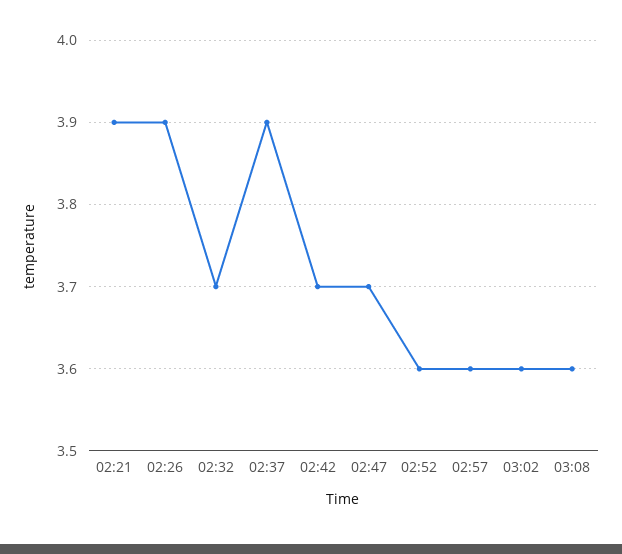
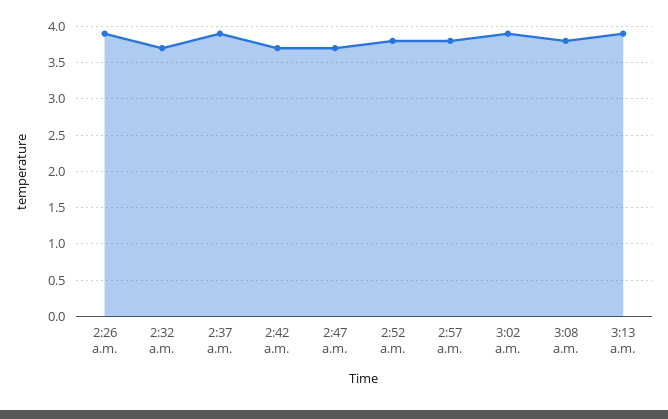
02:21: 3.9 -> none
02:52: 3.6 -> 3.8
02:57: 3.6 -> 3.8
03:02: 3.6 -> 3.9
03:08: 3.6 -> 3.8
3:13 a.m.: none -> 3.9

